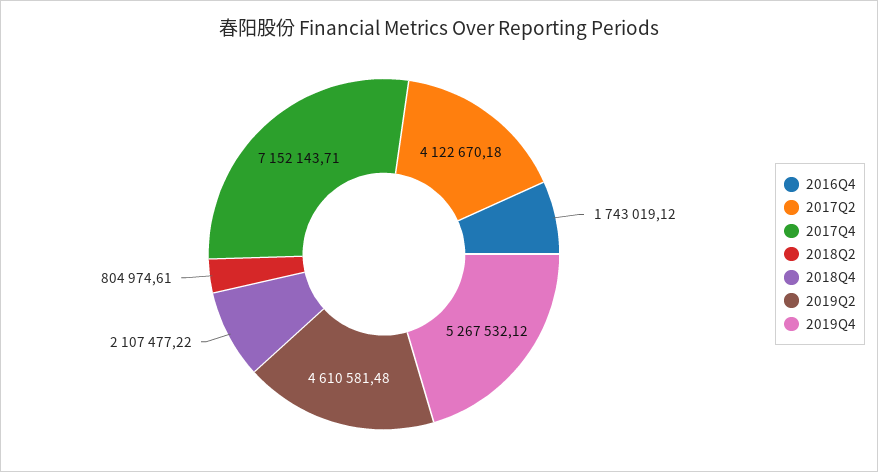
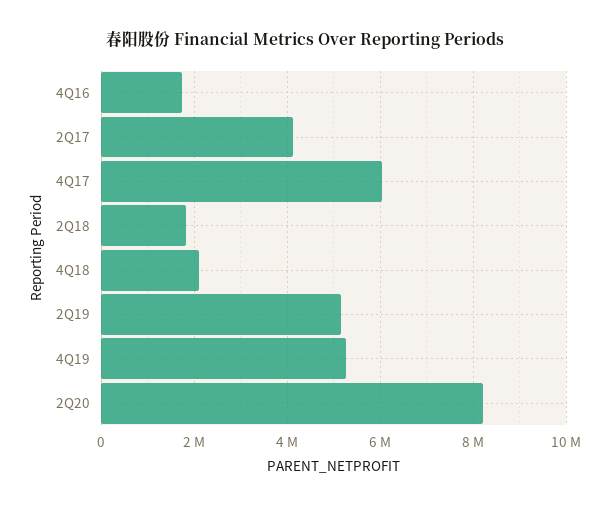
2017Q4: 7152143.71 -> 6000000
2018Q2: 804974.61 -> 1800000
2019Q2: 4610581.48 -> 5200000
2Q20: none -> 8200000

